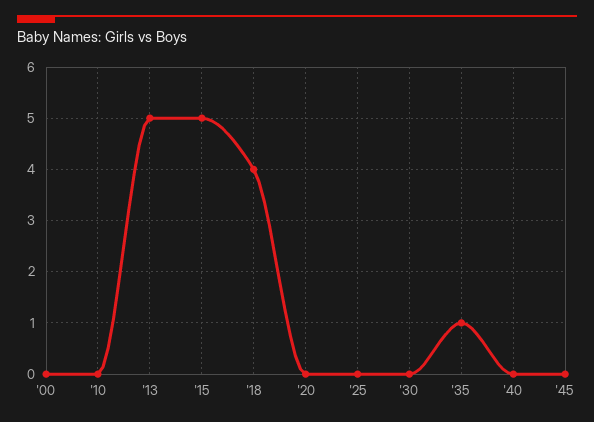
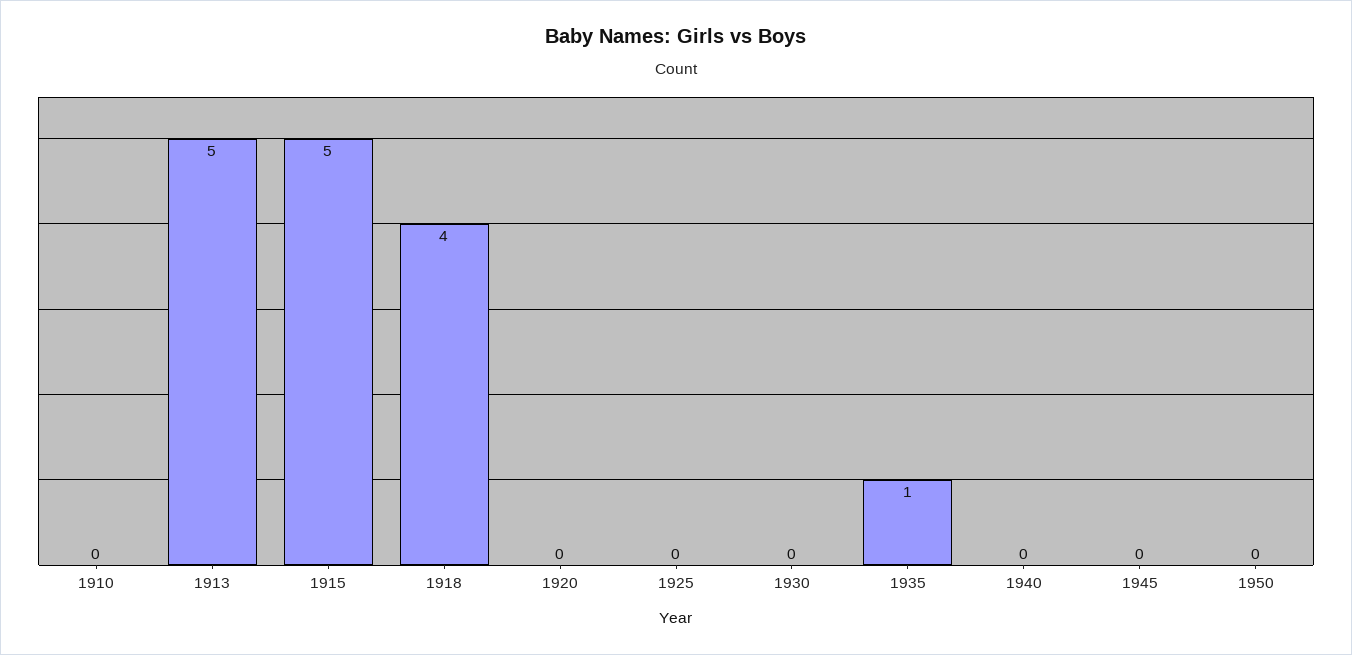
'00: 0 -> none
1950: none -> 0

